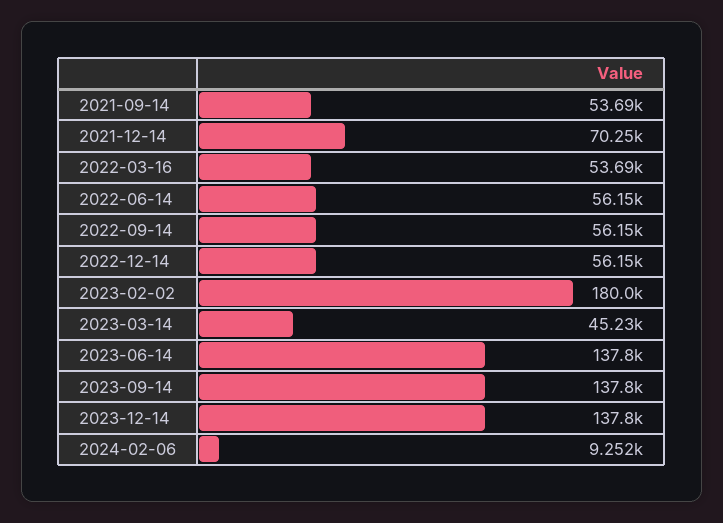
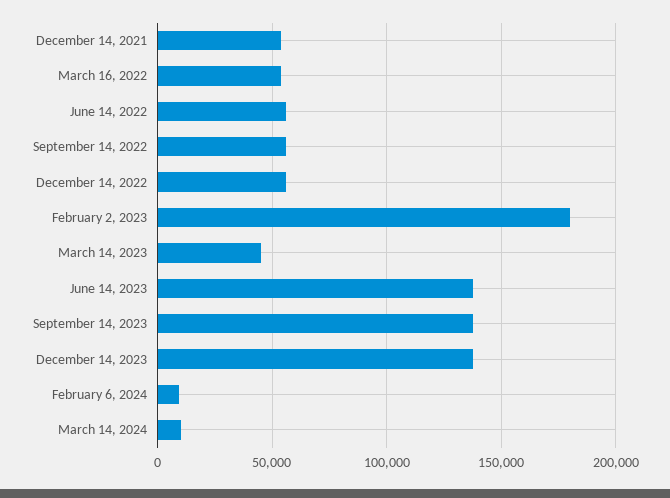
2021-09-14: 53690 -> none
2021-12-14: 70250 -> 55000
March 14, 2024: none -> 10000

